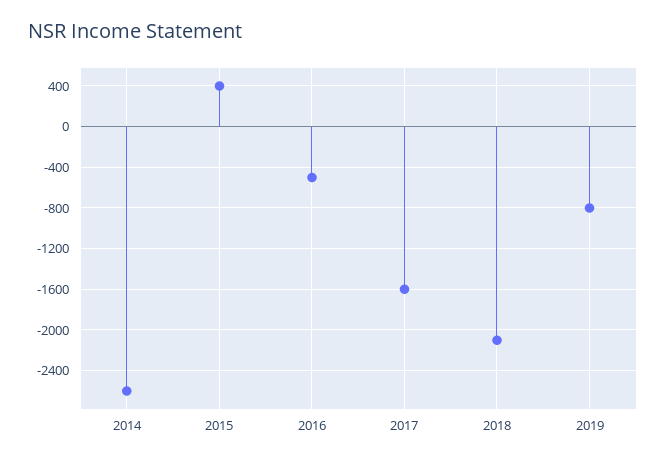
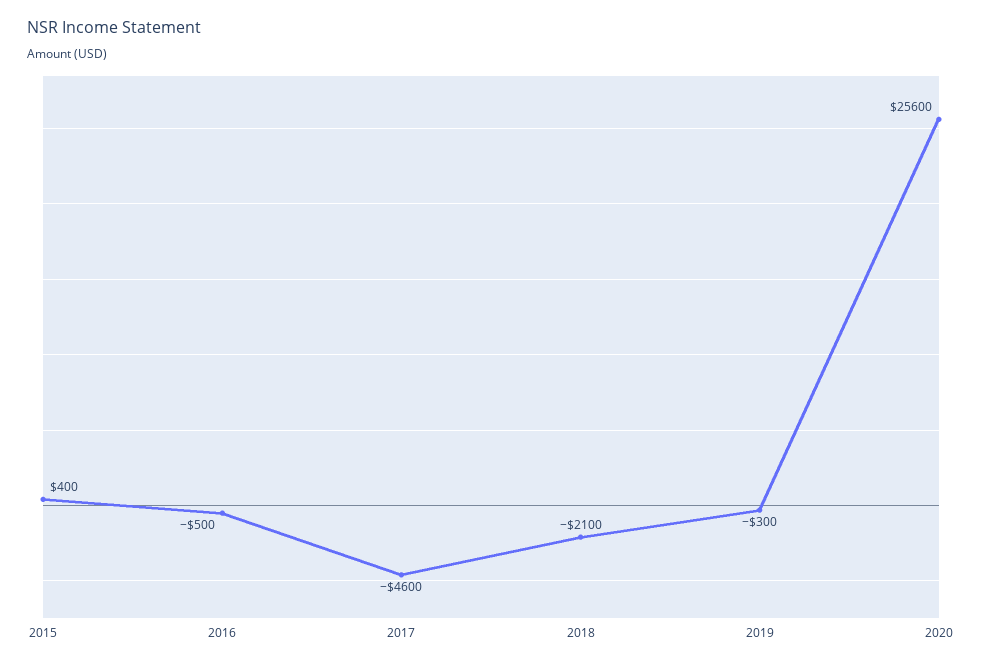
2014: -2600 -> none
2017: -1600 -> -4600
2019: -800 -> -300
2020: none -> 25600

